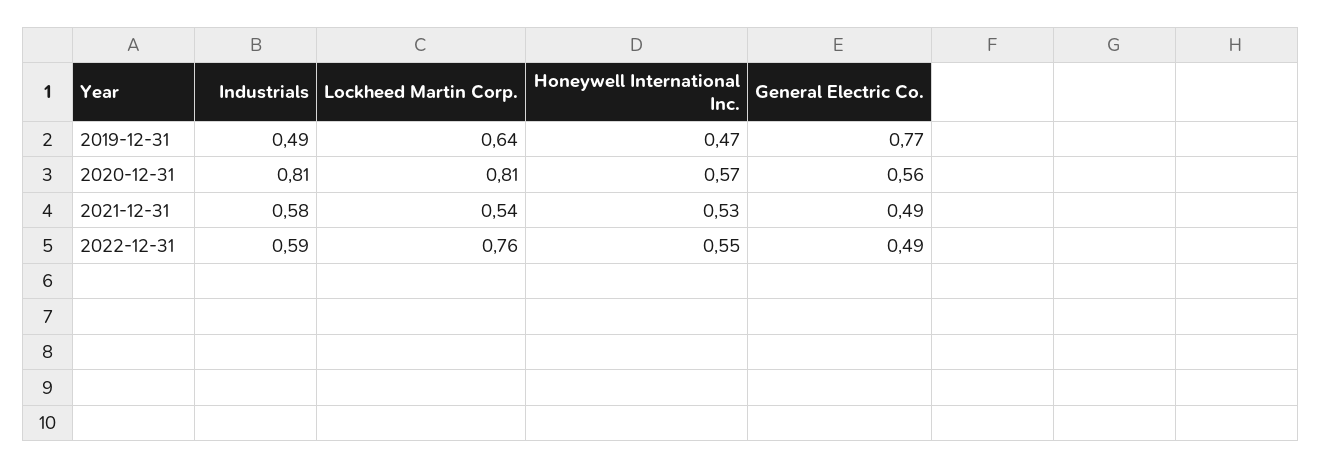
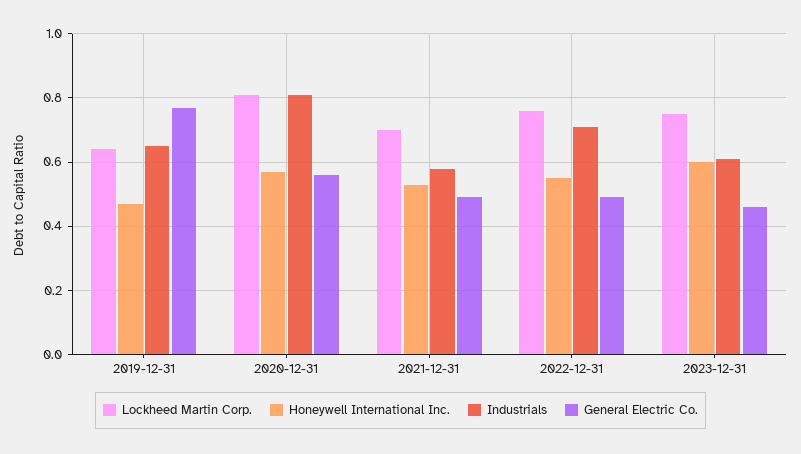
Industrials, 2019-12-31: 0.49 -> 0.65
Lockheed Martin Corp., 2021-12-31: 0.54 -> 0.7
Industrials, 2022-12-31: 0.59 -> 0.7
Lockheed Martin Corp., 2023-12-31: none -> 0.75
Honeywell International Inc., 2023-12-31: none -> 0.6
Industrials, 2023-12-31: none -> 0.6
General Electric Co., 2023-12-31: none -> 0.45

